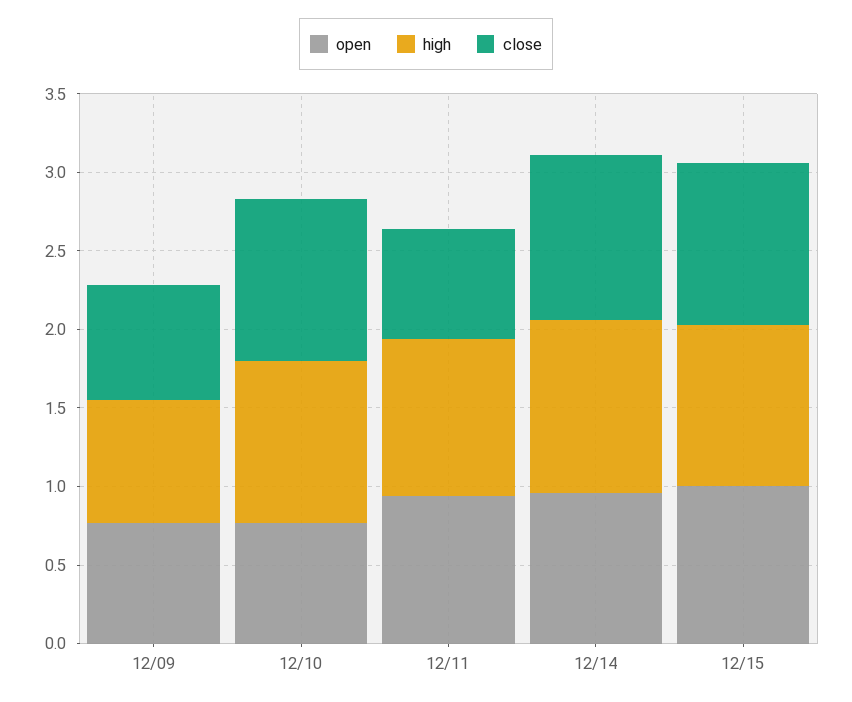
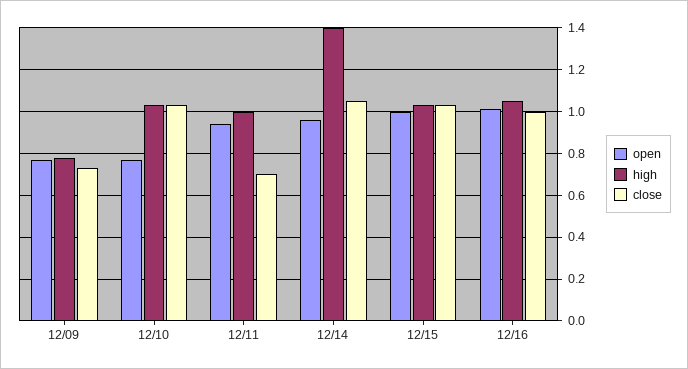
high, 12/14: 1.1 -> 1.4
open, 12/16: none -> 1
high, 12/16: none -> 1.05
close, 12/16: none -> 1

